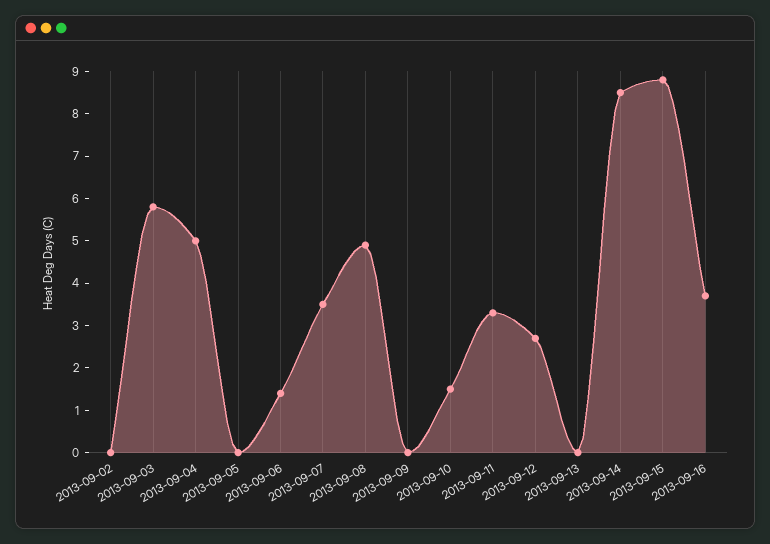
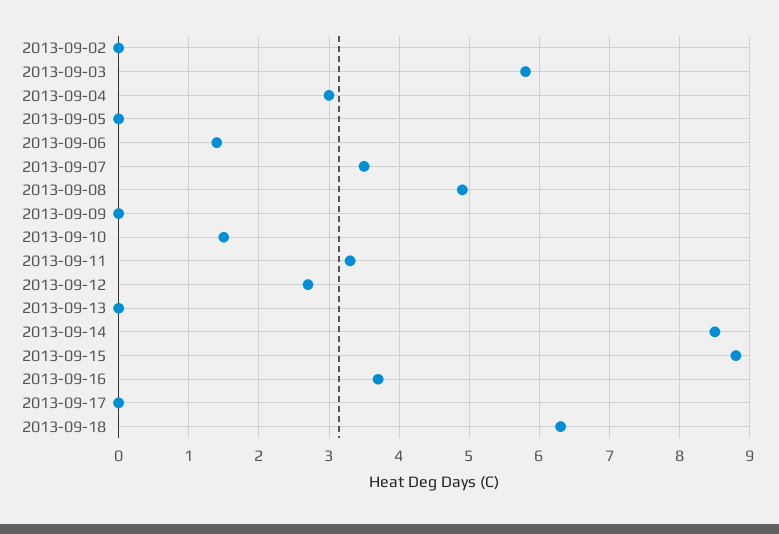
2013-09-04: 5 -> 3
2013-09-17: none -> 0
2013-09-18: none -> 6.3

